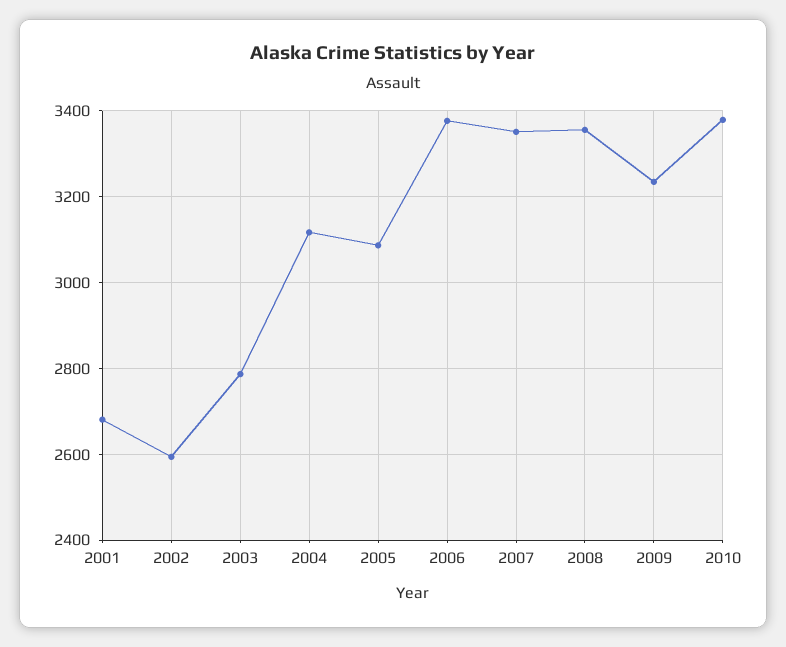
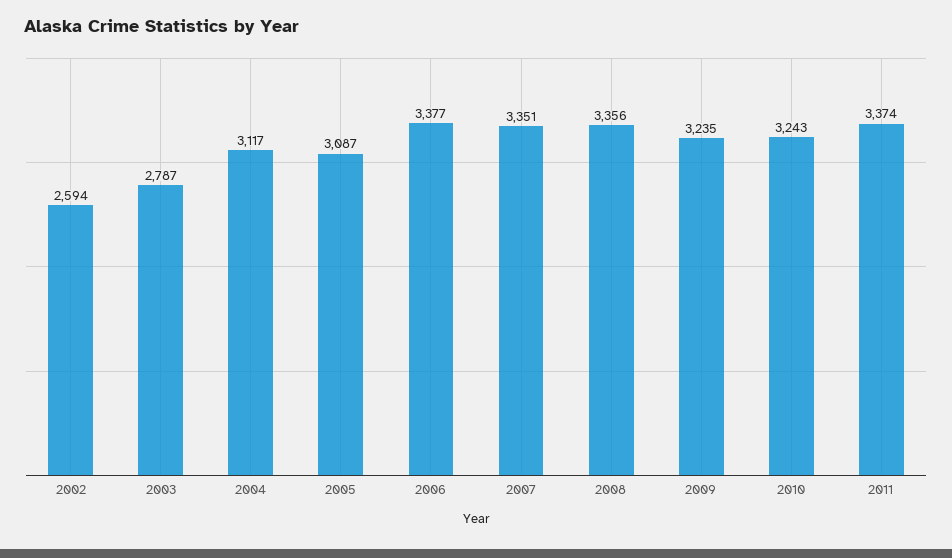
2001: 2680 -> none
2010: 3380 -> 3243
2011: none -> 3374

